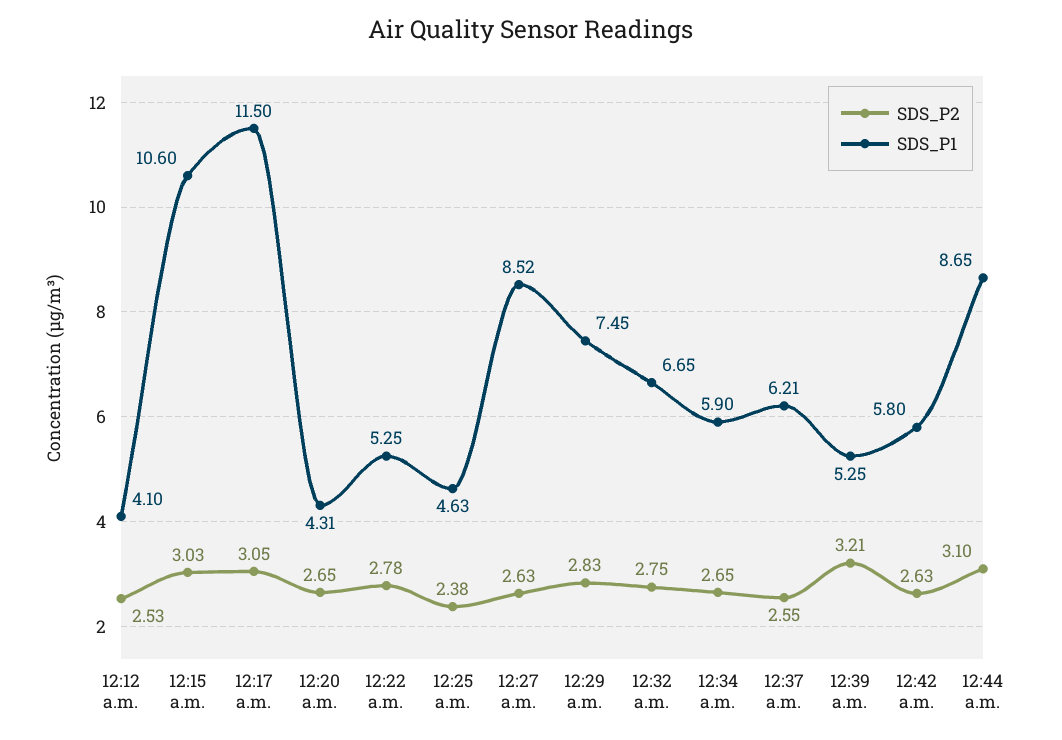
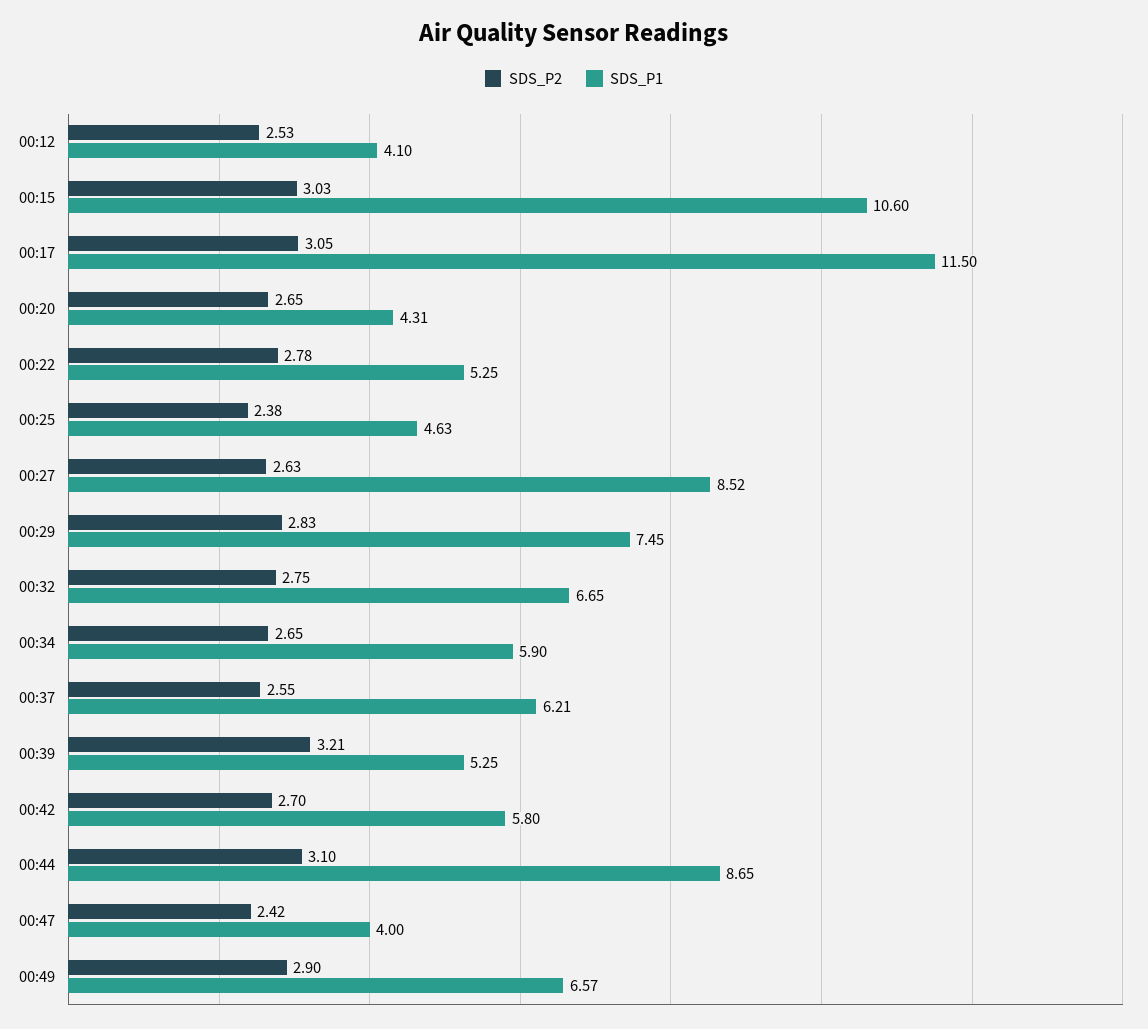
SDS_P2, 12:42 a.m.: 2.63 -> 2.7
SDS_P2, 00:47: none -> 2.42
SDS_P1, 00:47: none -> 4
SDS_P2, 00:49: none -> 2.9
SDS_P1, 00:49: none -> 6.57

